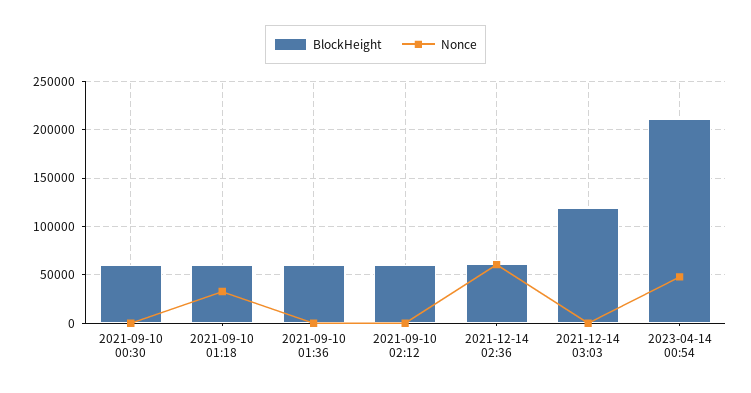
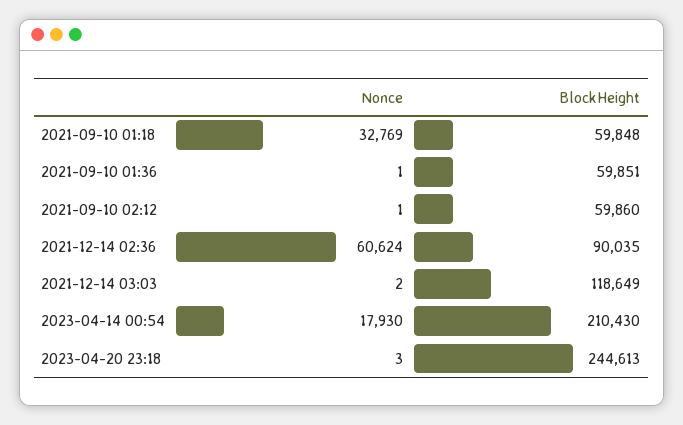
BlockHeight, 2021-09-10 00:30: 60000 -> none
Nonce, 2021-09-10 00:30: 0 -> none
BlockHeight, 2021-12-14 02:36: 60000 -> 90035
Nonce, 2023-04-14 00:54: 50000 -> 17930
Nonce, 2023-04-20 23:18: none -> 3
BlockHeight, 2023-04-20 23:18: none -> 244613

